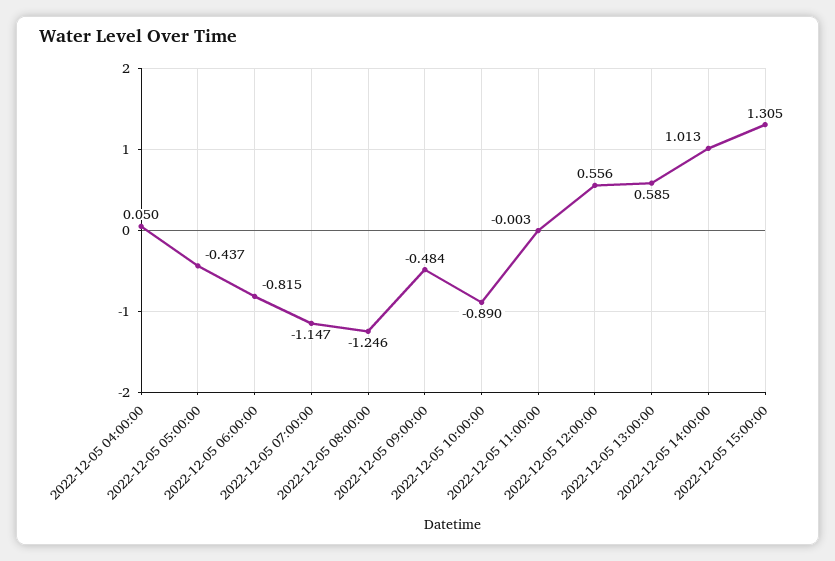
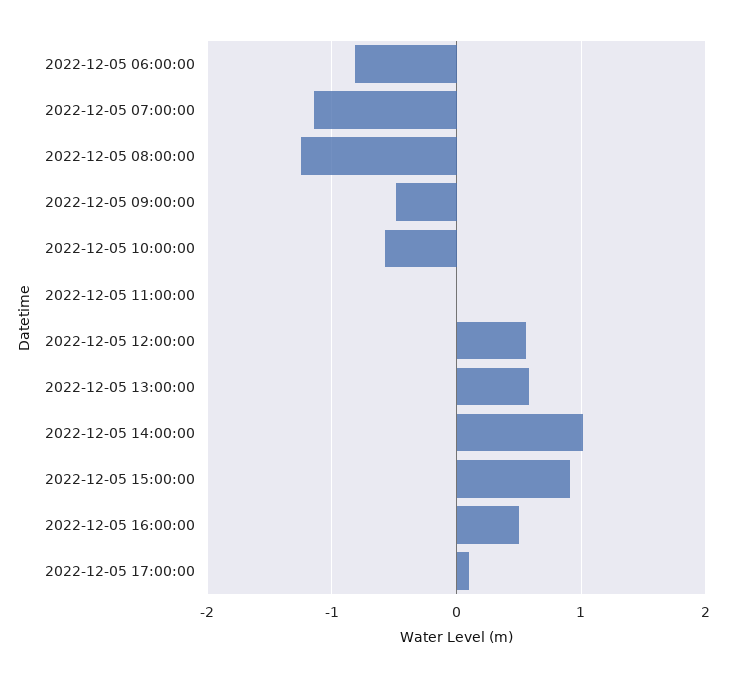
2022-12-05 04:00:00: 0.05 -> none
2022-12-05 05:00:00: -0.437 -> none
2022-12-05 10:00:00: -0.89 -> -0.6
2022-12-05 15:00:00: 1.305 -> 0.9
2022-12-05 16:00:00: none -> 0.5
2022-12-05 17:00:00: none -> 0.1

